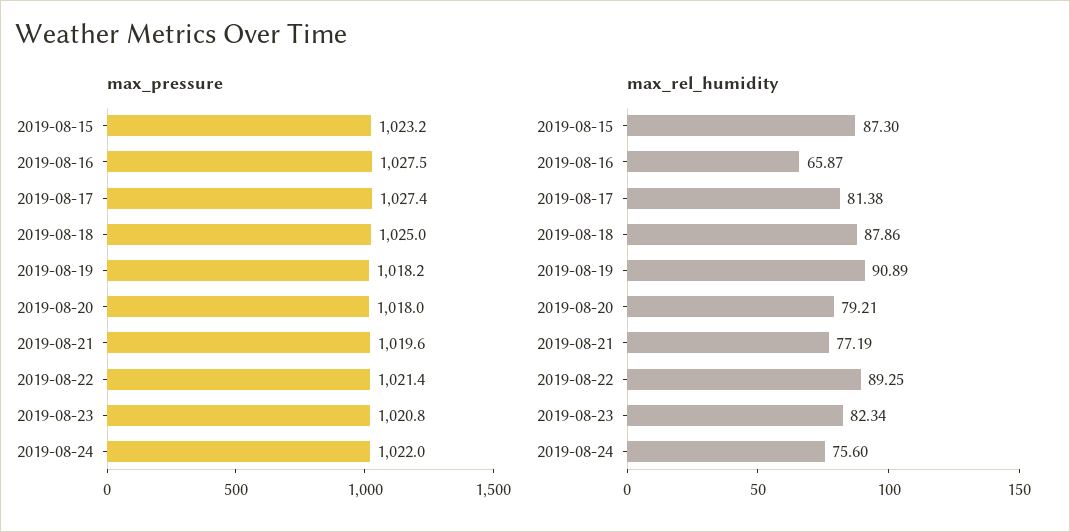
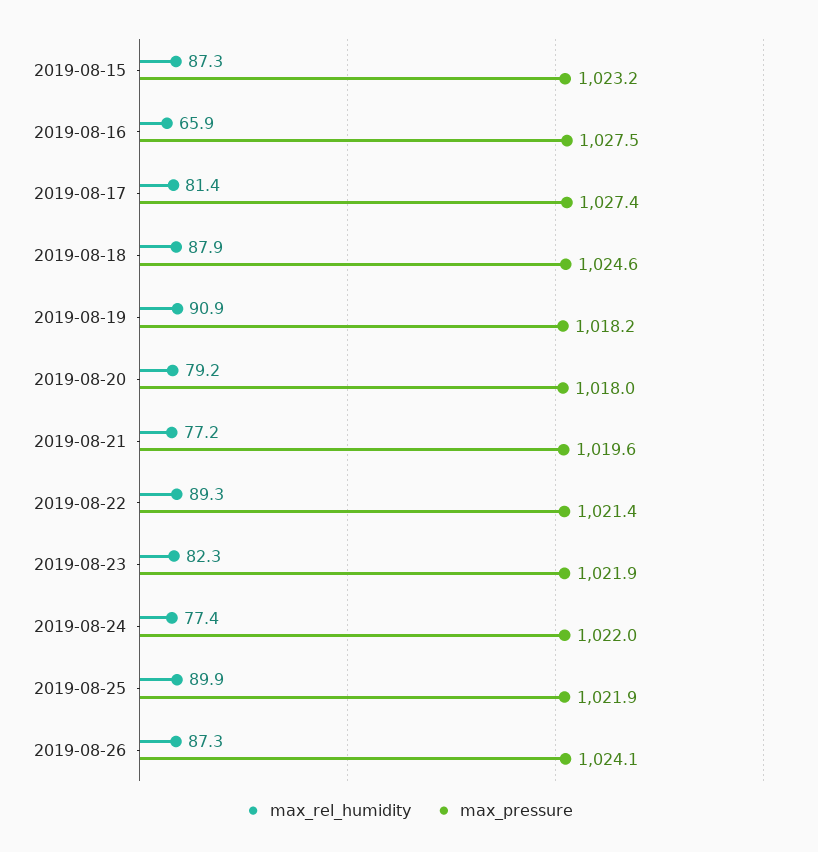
max_pressure, 2019-08-18: 1025 -> 1024.6
max_pressure, 2019-08-23: 1020.8 -> 1021.9
max_rel_humidity, 2019-08-24: 75.6 -> 77.4
max_rel_humidity, 2019-08-25: none -> 89.9
max_pressure, 2019-08-25: none -> 1021.9
max_rel_humidity, 2019-08-26: none -> 87.3
max_pressure, 2019-08-26: none -> 1024.1

